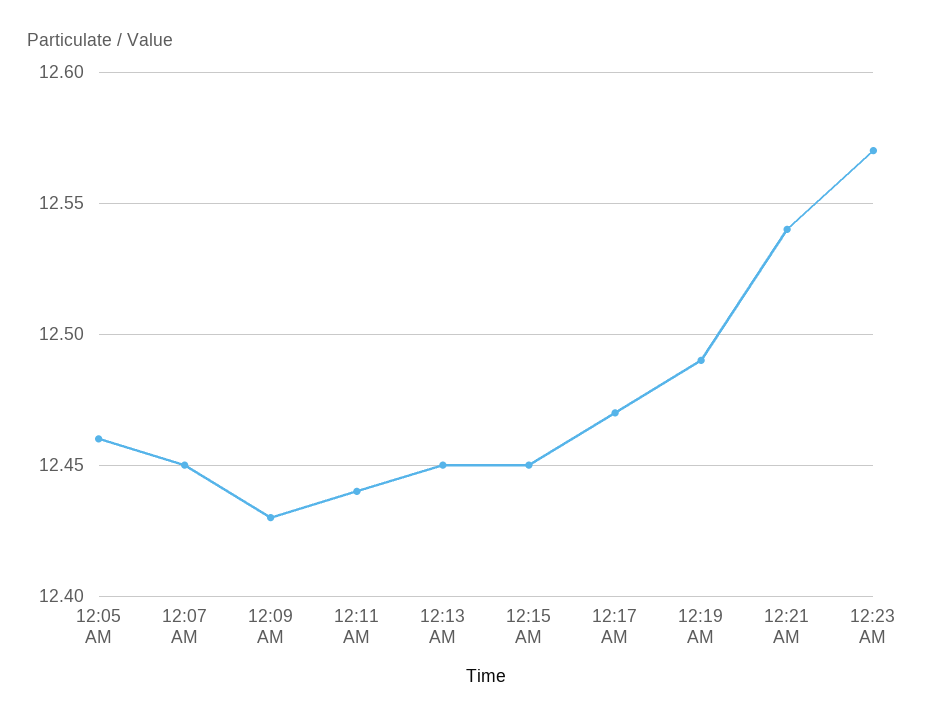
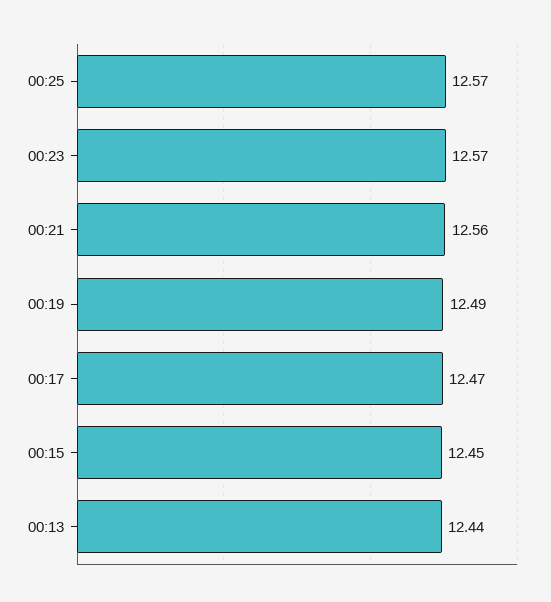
12:05 AM: 12.46 -> none
12:07 AM: 12.45 -> none
12:09 AM: 12.43 -> none
12:11 AM: 12.44 -> none
12:13 AM: 12.45 -> 12.44
12:21 AM: 12.54 -> 12.56
00:25: none -> 12.57

